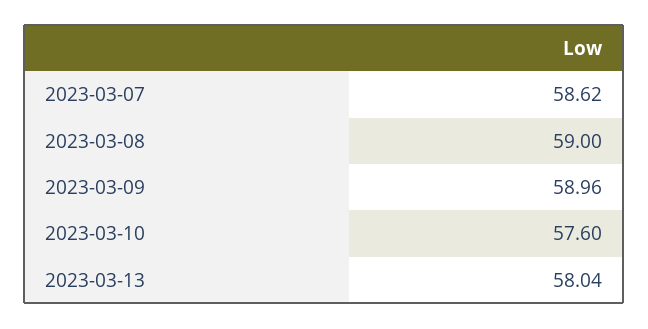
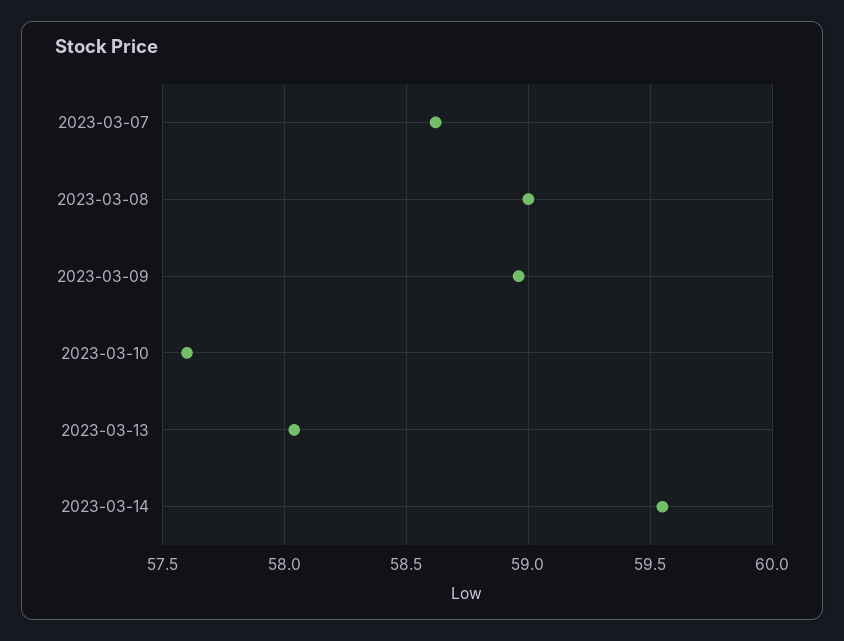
2023-03-14: none -> 59.55

